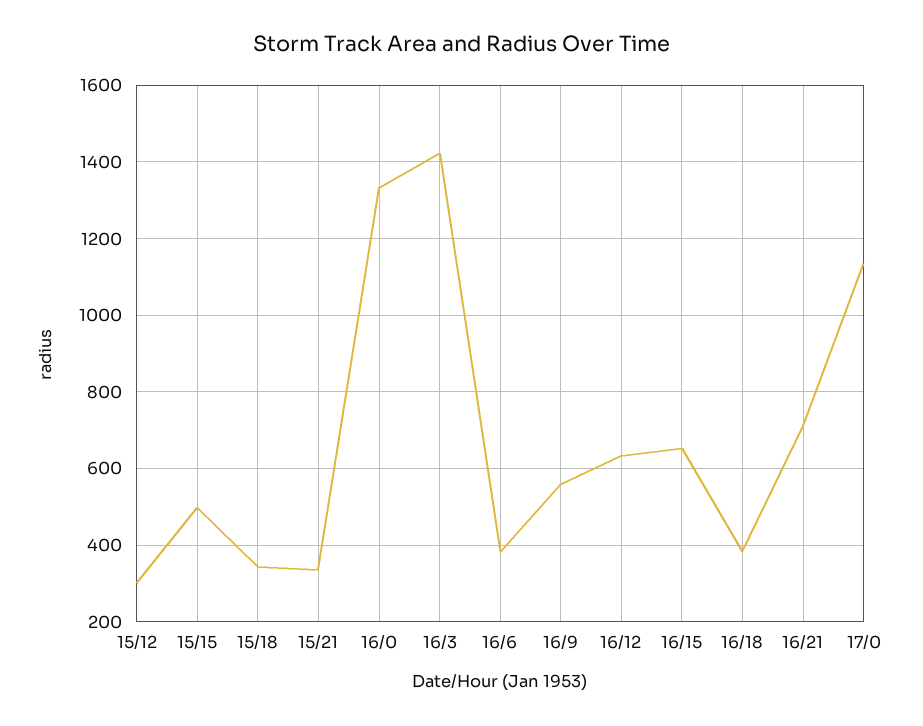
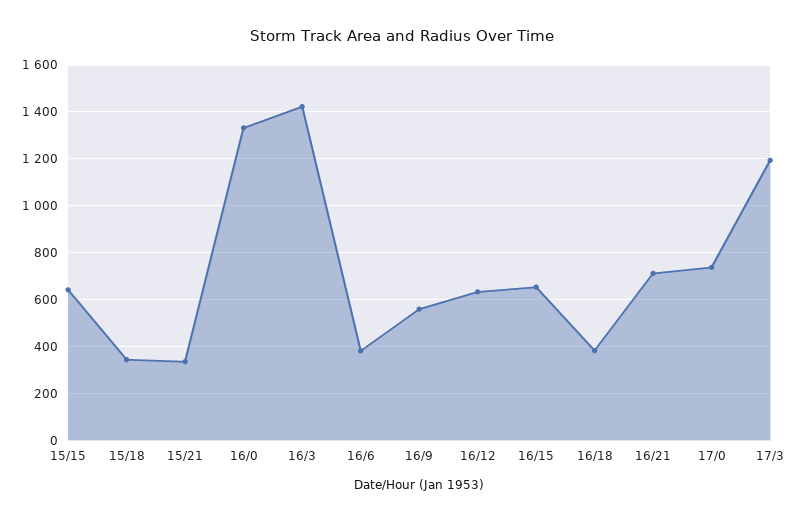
15/12: 300 -> none
15/15: 500 -> 650
17/0: 1140 -> 750
17/3: none -> 1200

